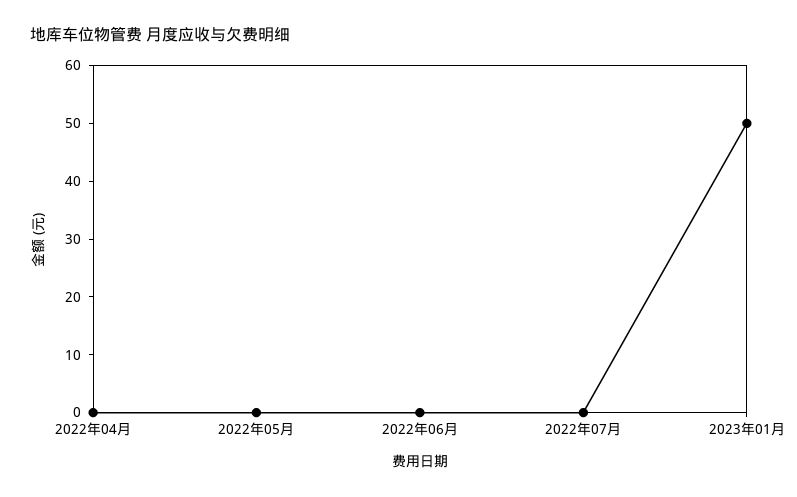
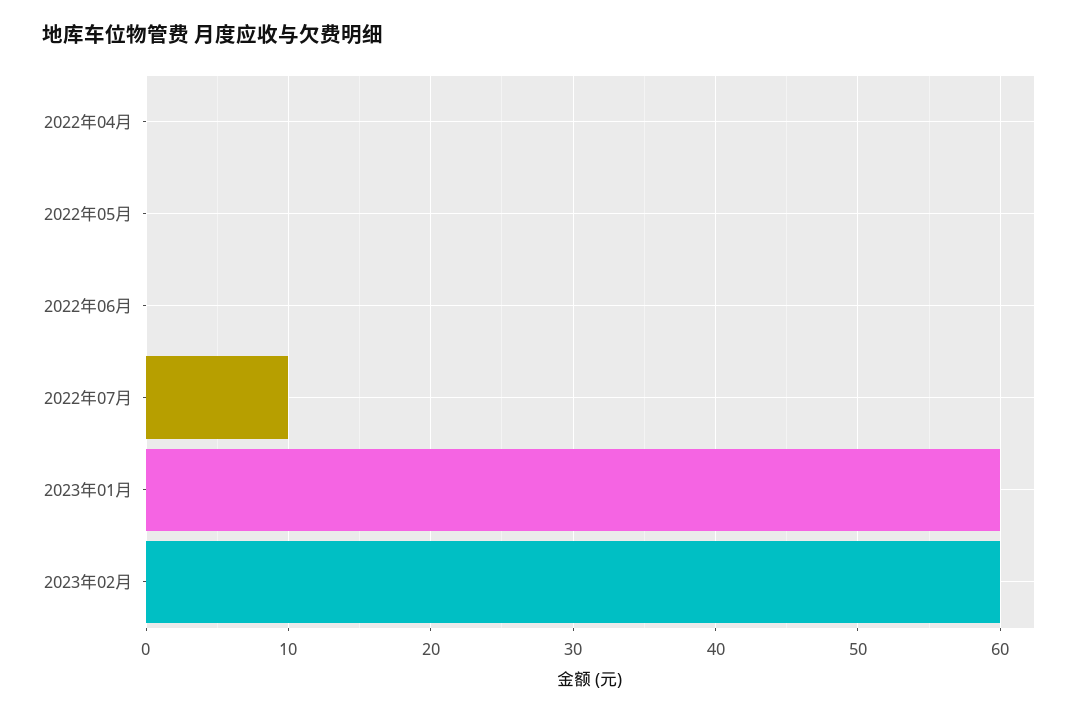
2022年07月: 0 -> 10
2023年01月: 50 -> 60
2023年02月: none -> 60

